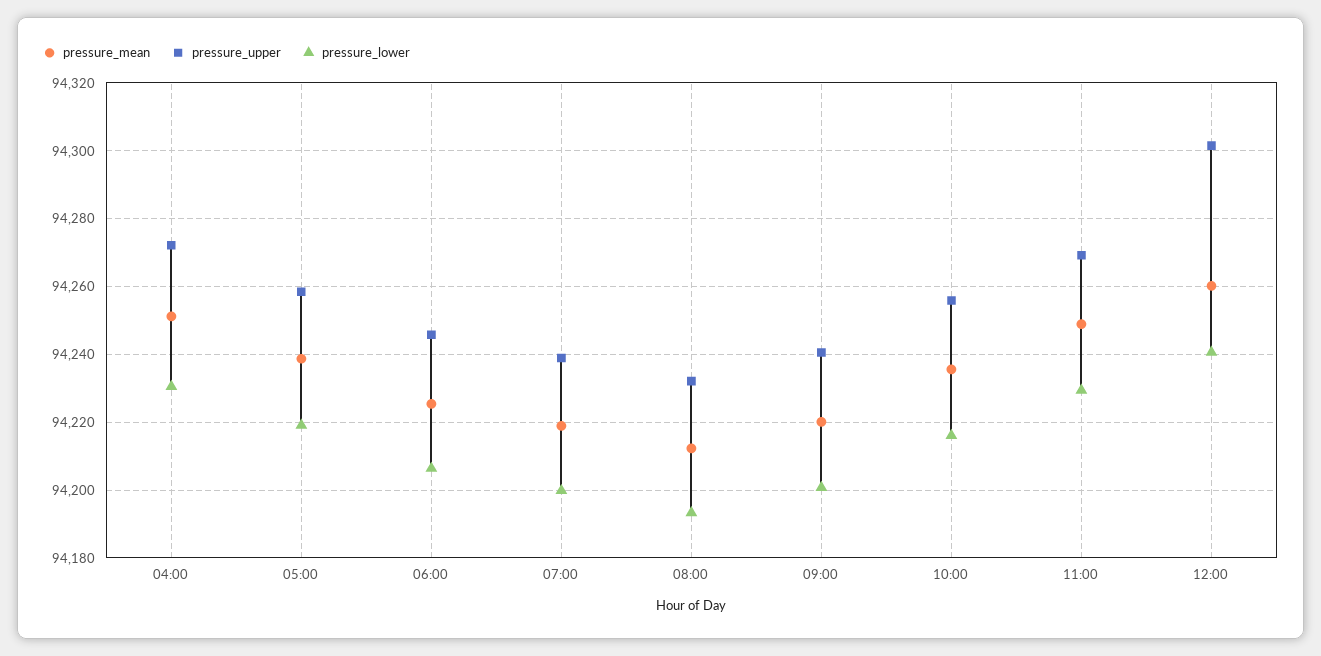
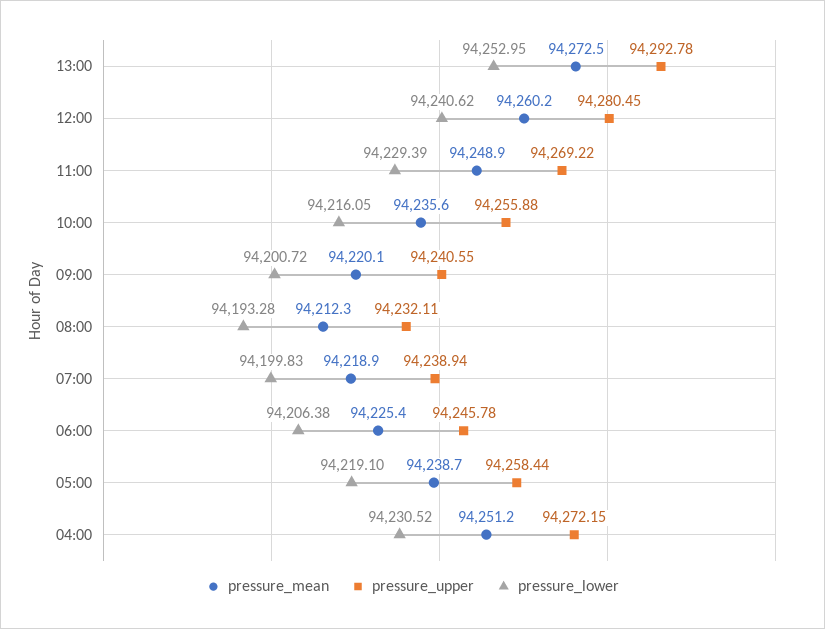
pressure_upper, 12:00: 94302 -> 94280.45
pressure_mean, 13:00: none -> 94272.5
pressure_upper, 13:00: none -> 94292.78
pressure_lower, 13:00: none -> 94252.95

